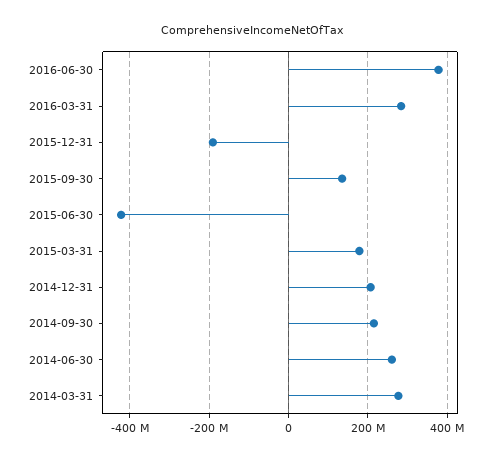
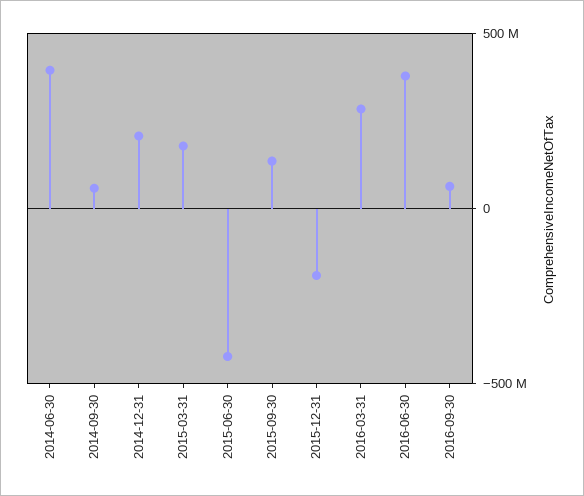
2014-09-30: 220000000 -> 50000000
2014-06-30: 260000000 -> 400000000
2014-03-31: 280000000 -> none
2016-09-30: none -> 50000000

